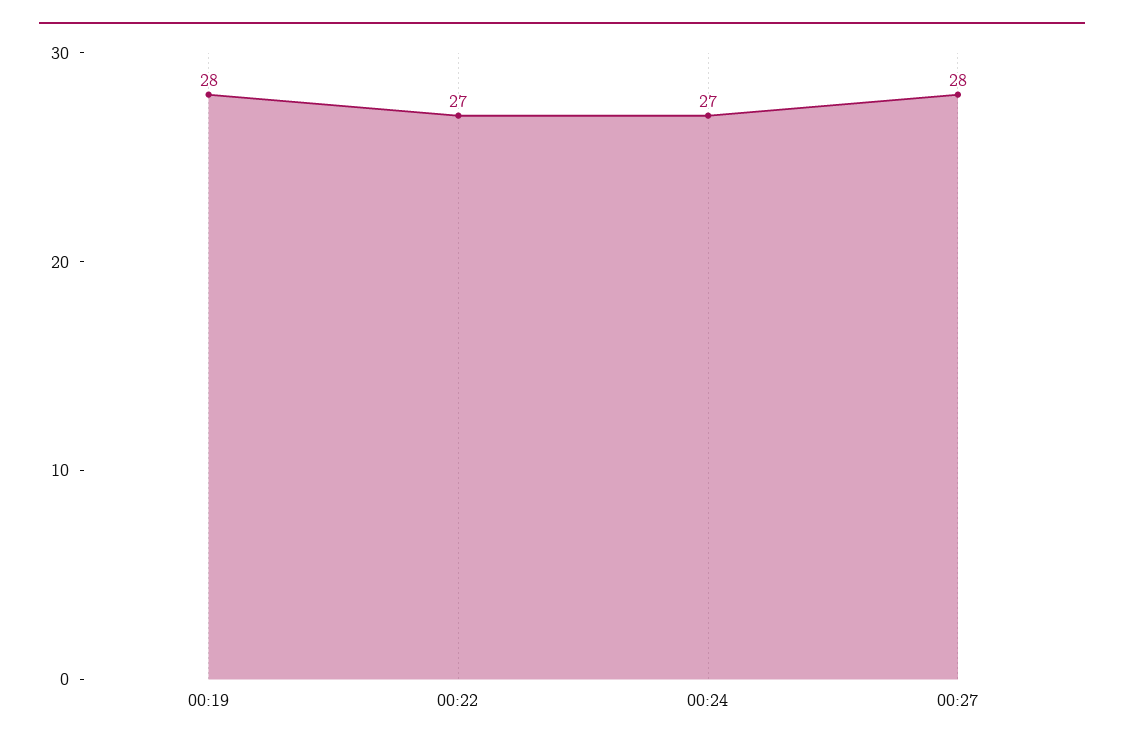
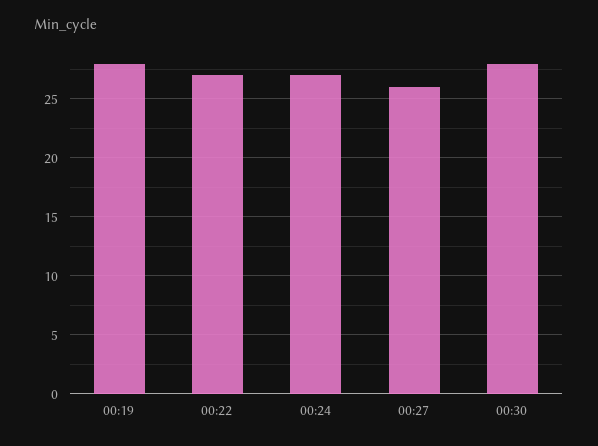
00:27: 28 -> 26
00:30: none -> 28

